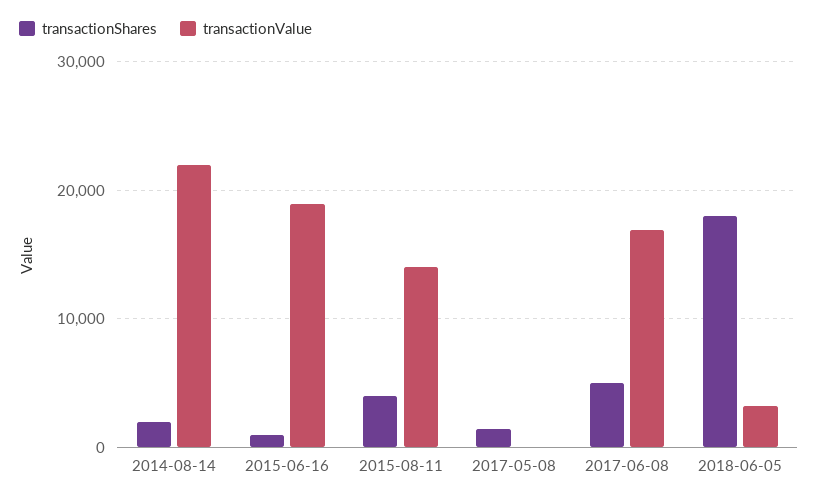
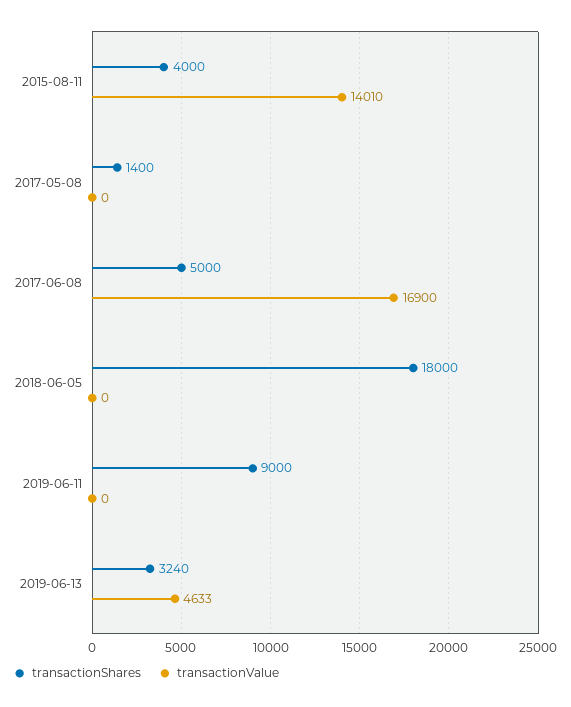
transactionShares, 2014-08-14: 2000 -> none
transactionValue, 2014-08-14: 22000 -> none
transactionShares, 2015-06-16: 1000 -> none
transactionValue, 2015-06-16: 19000 -> none
transactionValue, 2018-06-05: 3000 -> 0
transactionShares, 2019-06-11: none -> 9000
transactionValue, 2019-06-11: none -> 0
transactionShares, 2019-06-13: none -> 3240
transactionValue, 2019-06-13: none -> 4633

